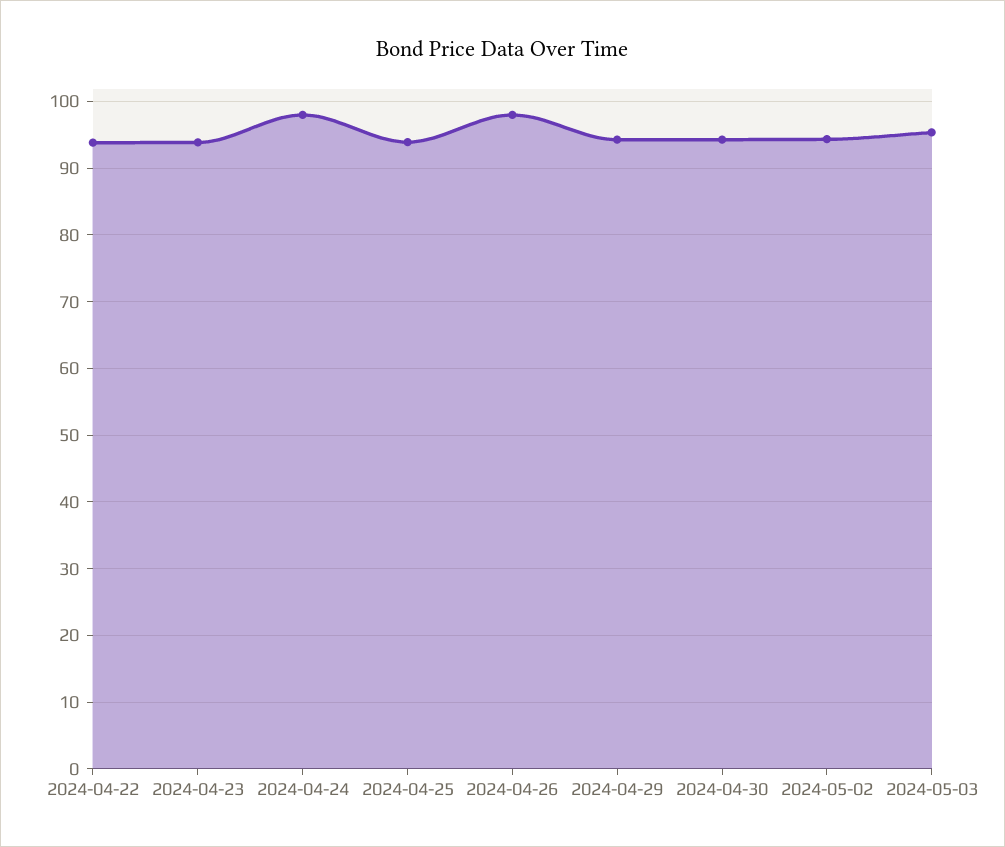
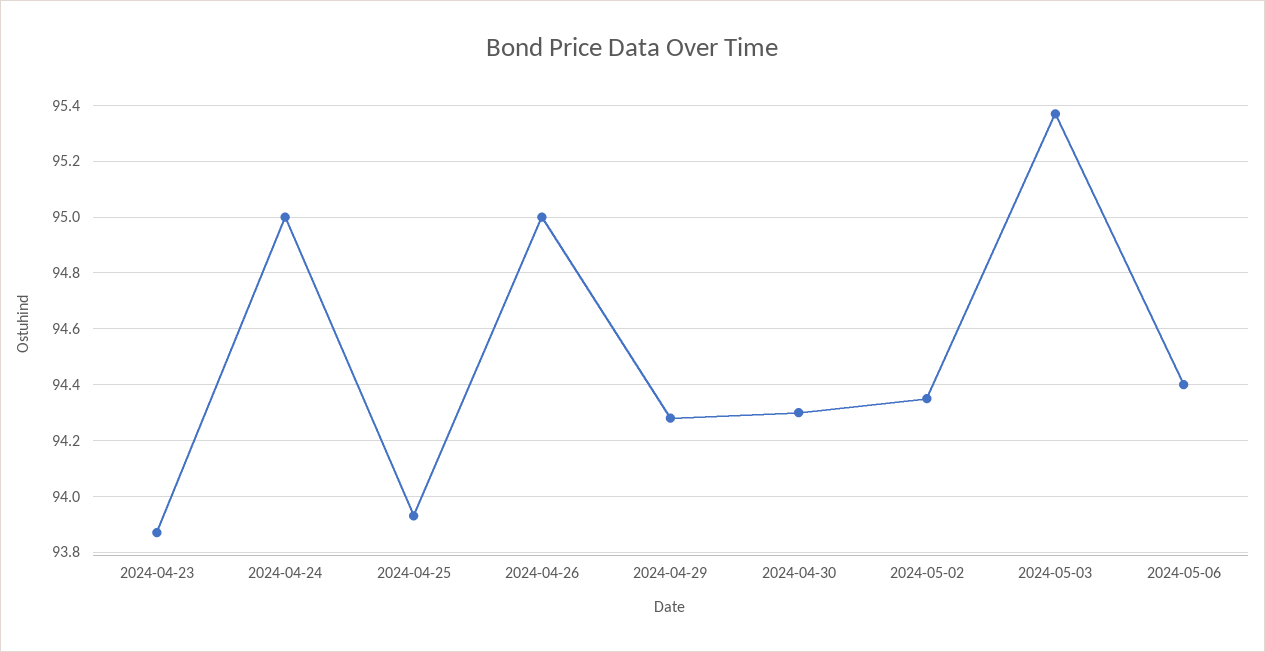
2024-04-22: 94 -> none
2024-04-24: 98 -> 95
2024-04-26: 98 -> 95
2024-05-06: none -> 94.4

